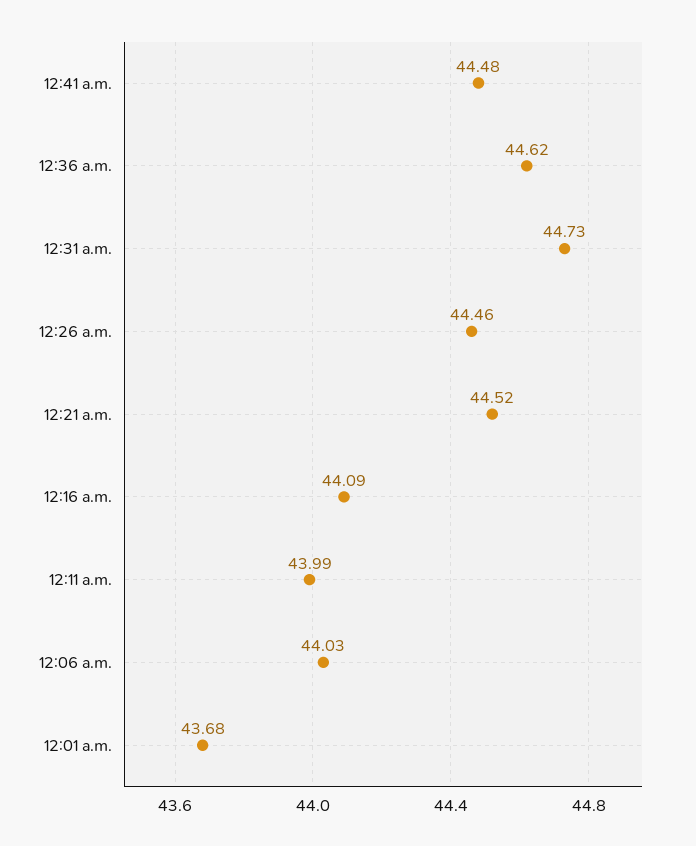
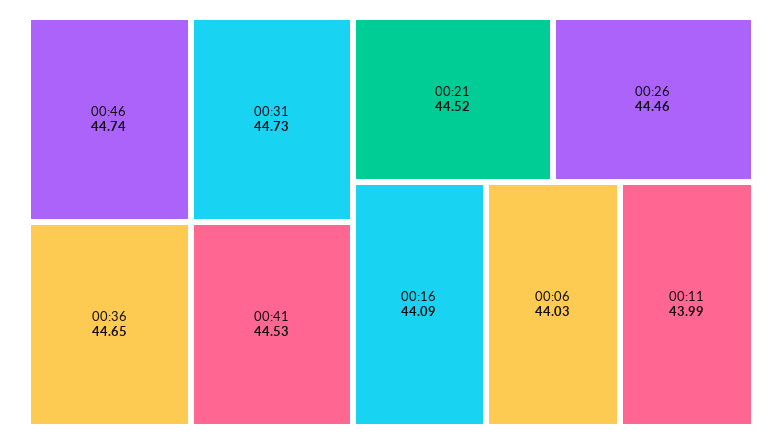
12:41 a.m.: 44.48 -> 44.53
12:36 a.m.: 44.62 -> 44.65
12:01 a.m.: 43.68 -> none
00:46: none -> 44.74

